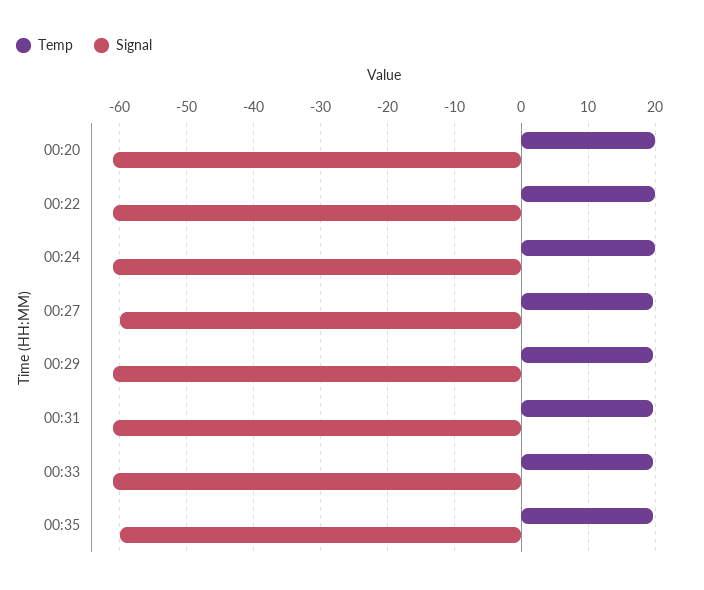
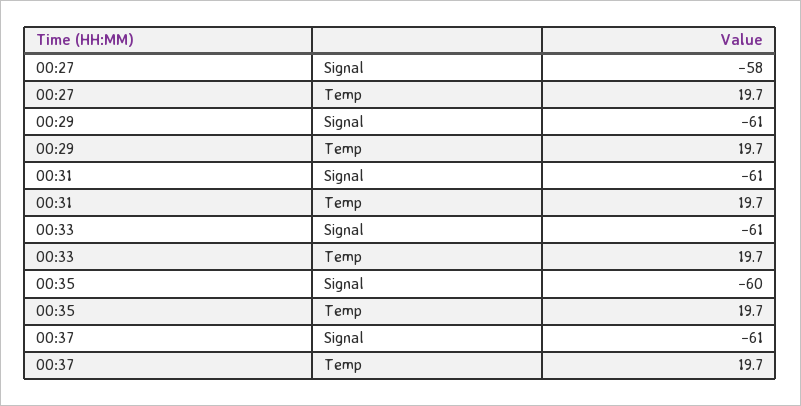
Temp, 00:20: 20 -> none
Signal, 00:20: -61 -> none
Temp, 00:22: 20 -> none
Signal, 00:22: -61 -> none
Temp, 00:24: 20 -> none
Signal, 00:24: -61 -> none
Signal, 00:27: -60 -> -58
Signal, 00:37: none -> -61
Temp, 00:37: none -> 19.7

